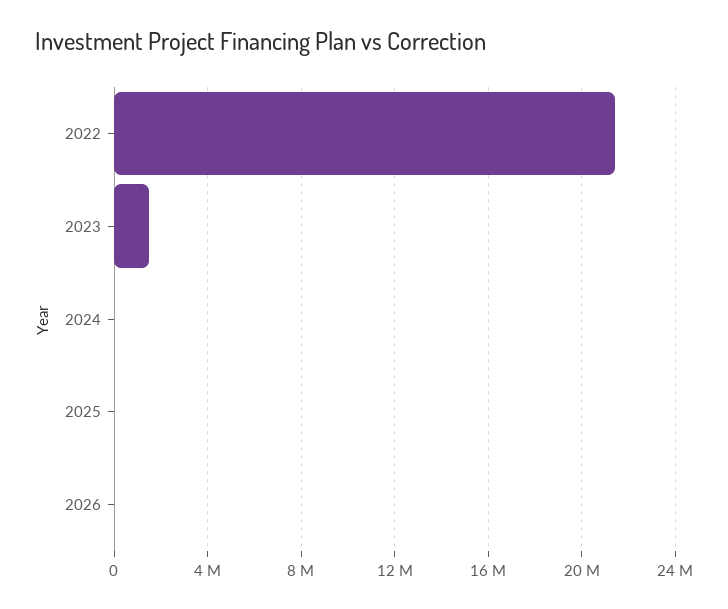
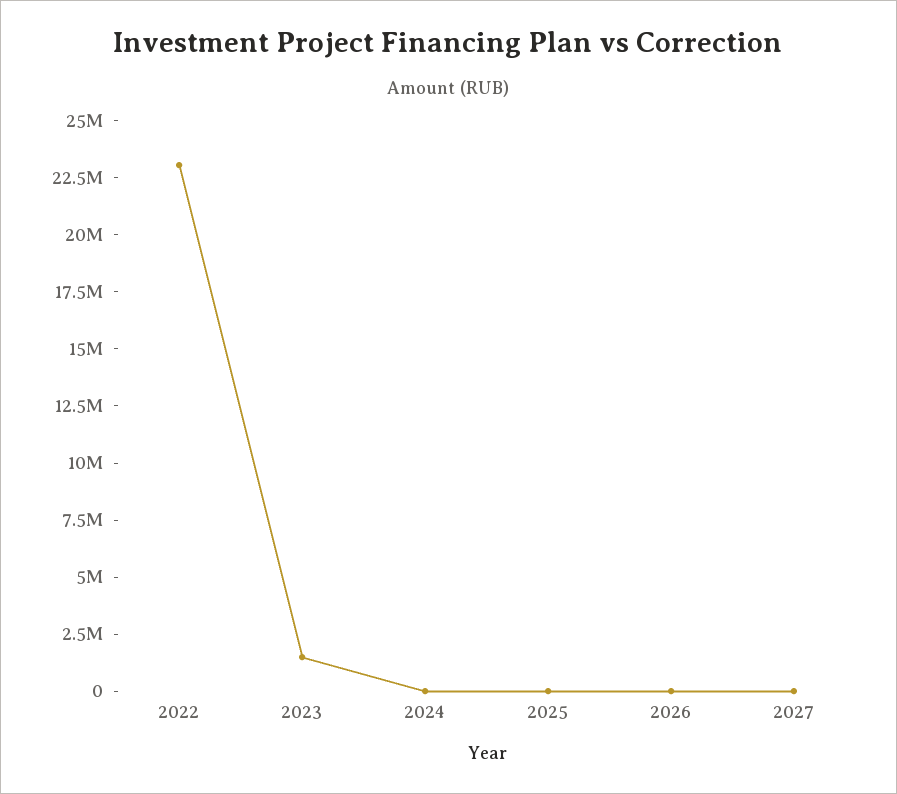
2022: 21500000 -> 23000000
2027: none -> 0

